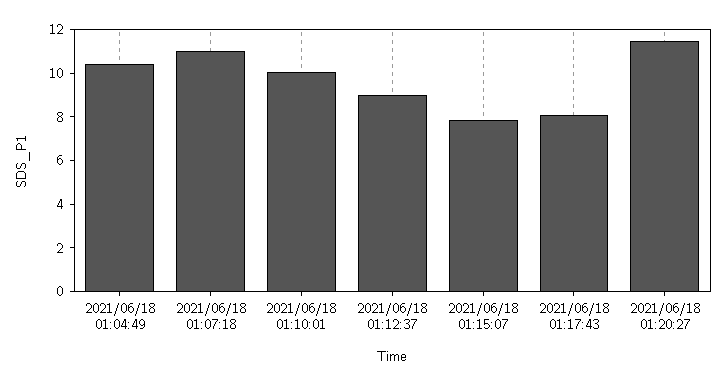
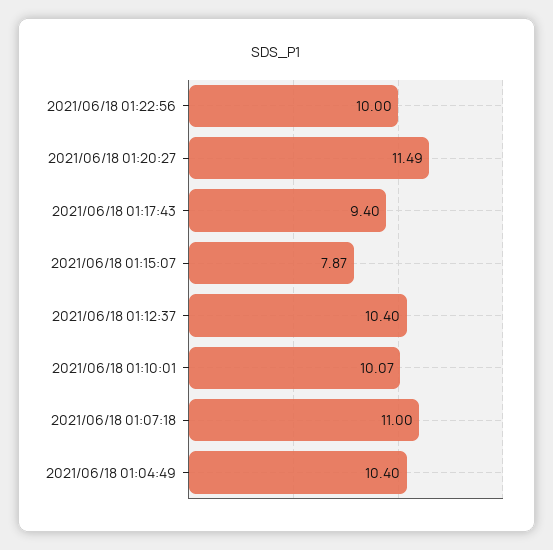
2021/06/18 01:12:37: 9 -> 10.4
2021/06/18 01:17:43: 8 -> 9.4
2021/06/18 01:22:56: none -> 10

